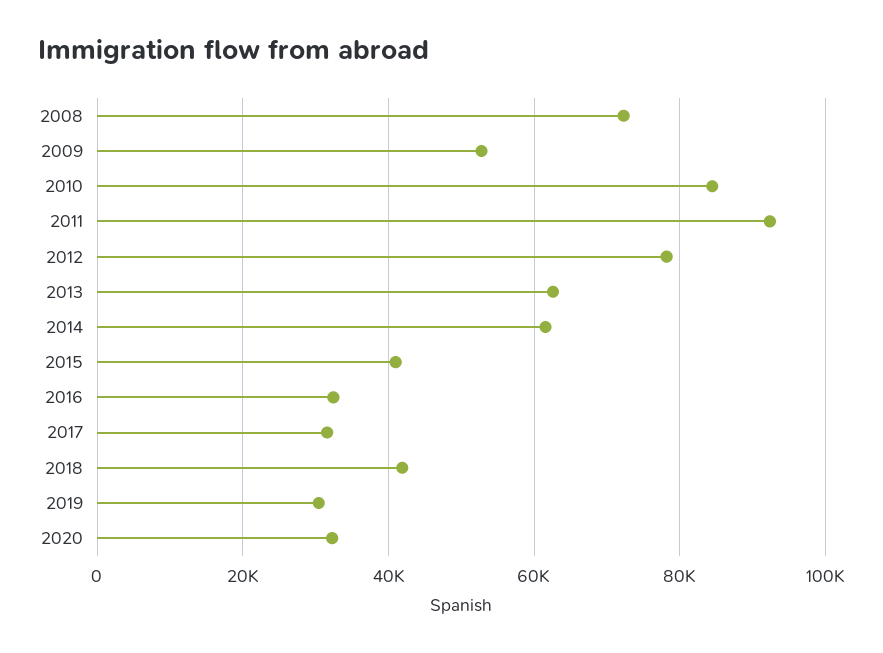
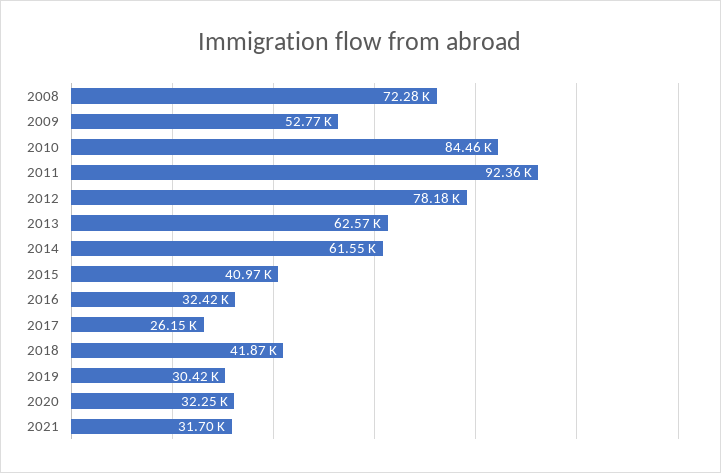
2017: 32000 -> 26150
2021: none -> 31700

